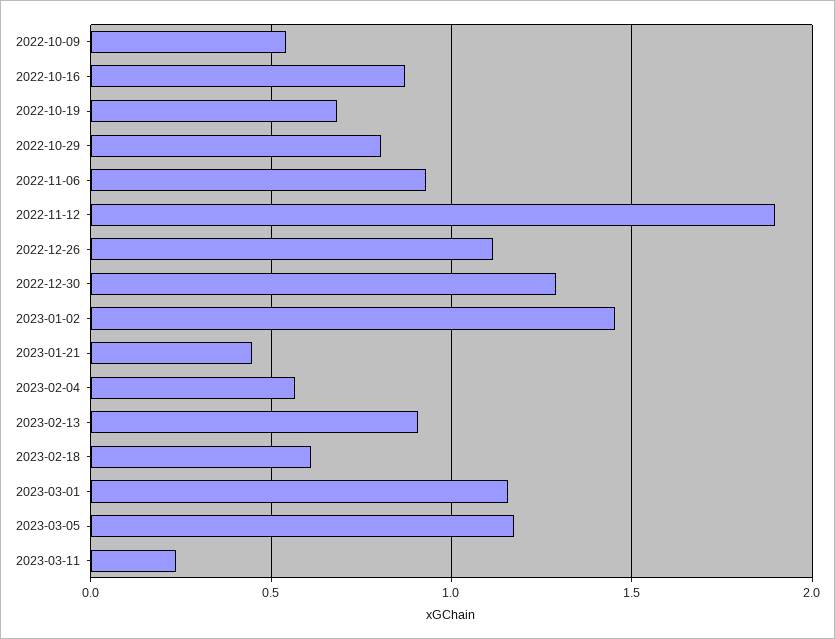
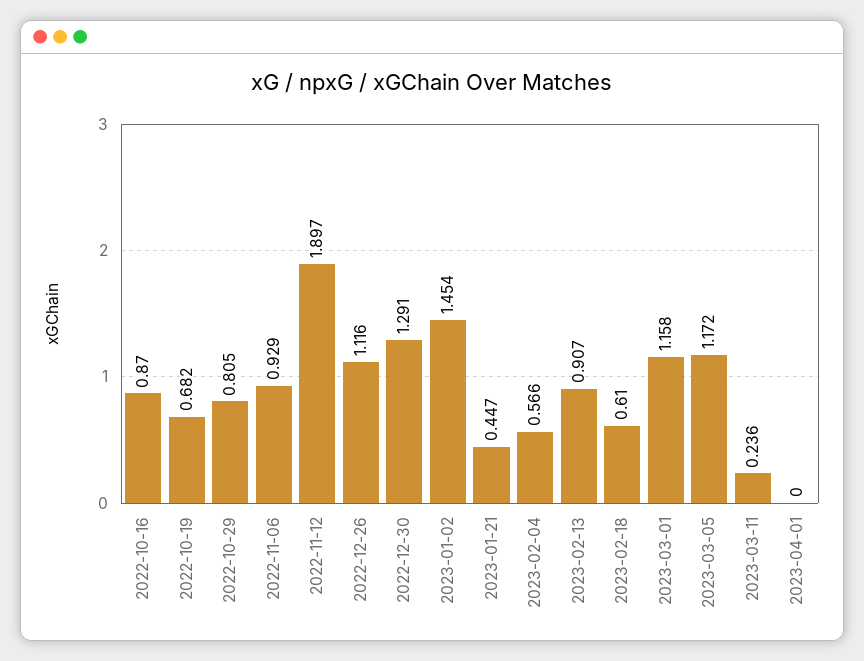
2022-10-09: 0.55 -> none
2023-04-01: none -> 0

